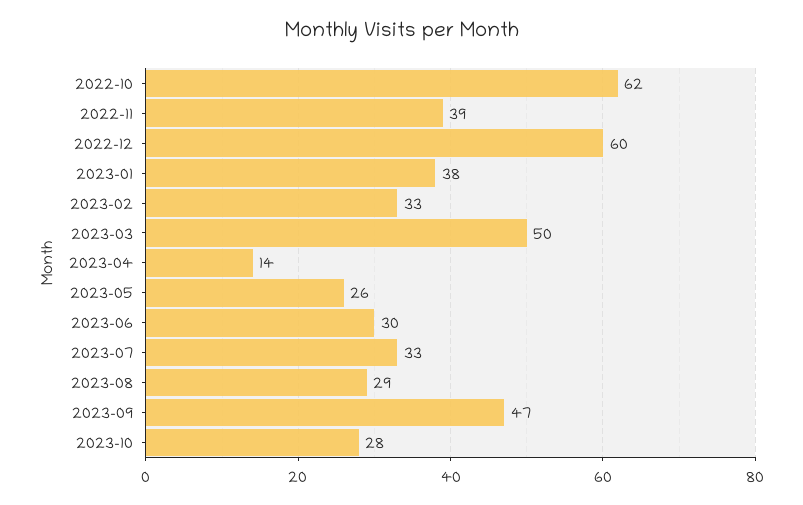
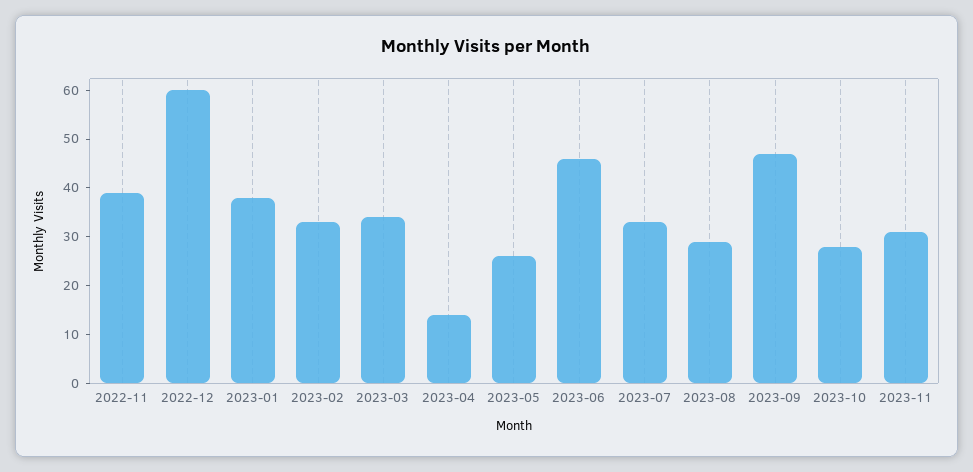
2022-10: 62 -> none
2023-03: 50 -> 35
2023-06: 30 -> 45
2023-11: none -> 30

